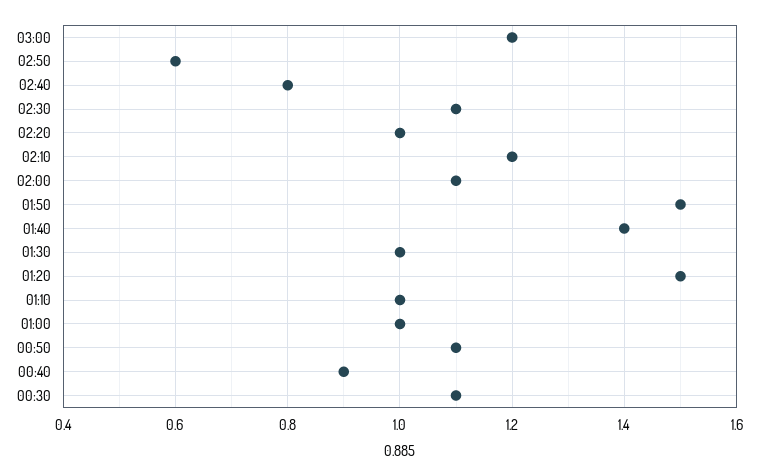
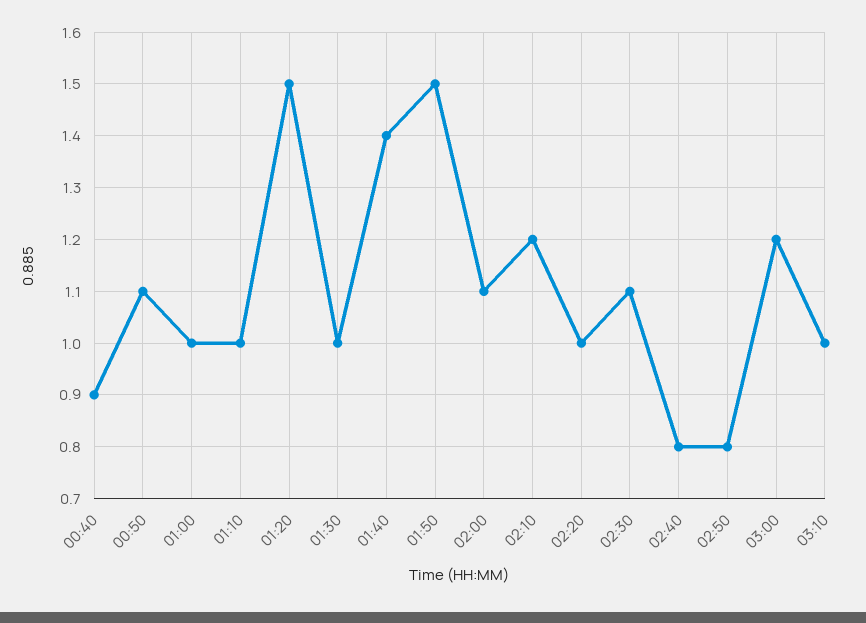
02:50: 0.6 -> 0.8
00:30: 1.1 -> none
03:10: none -> 1

